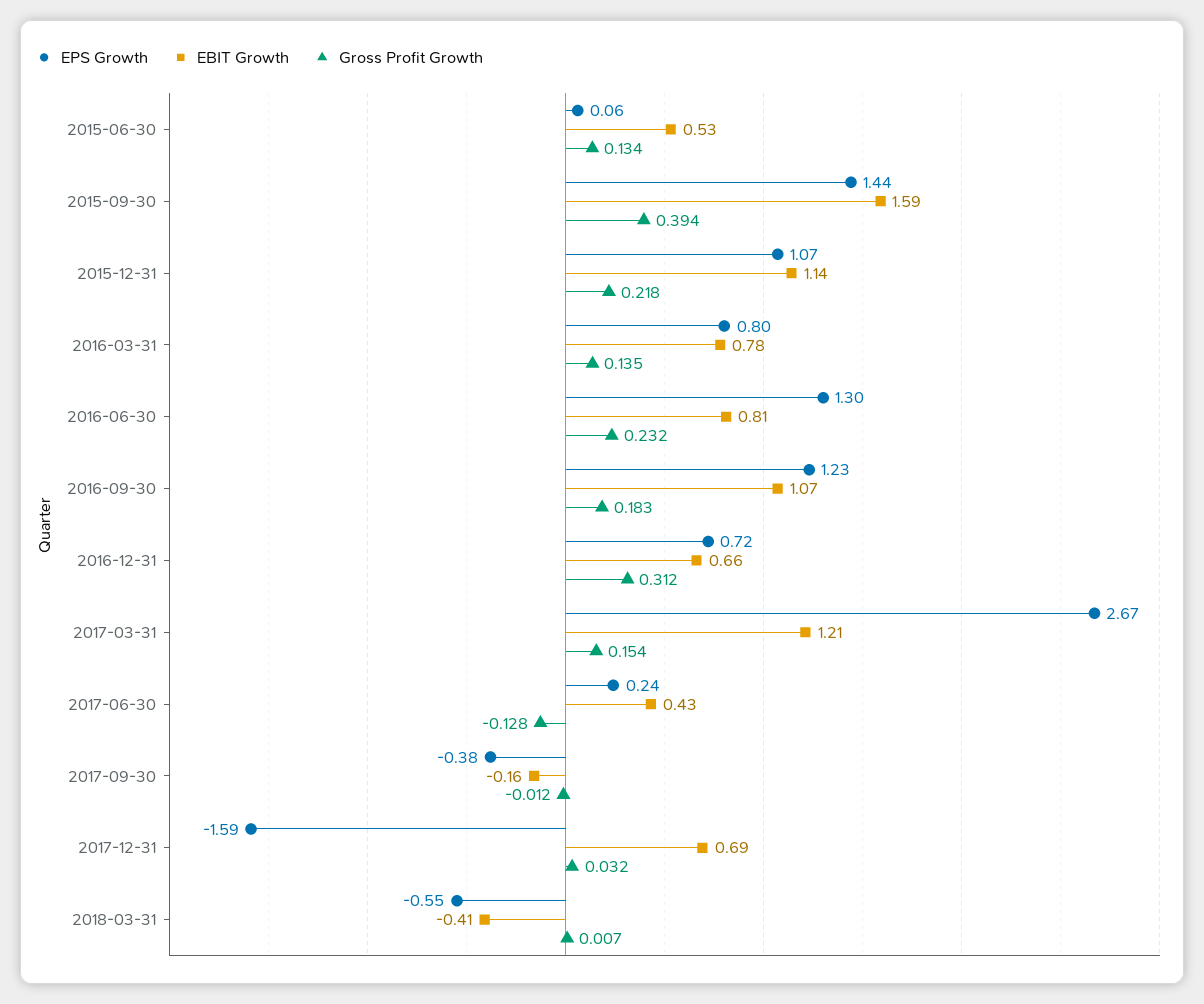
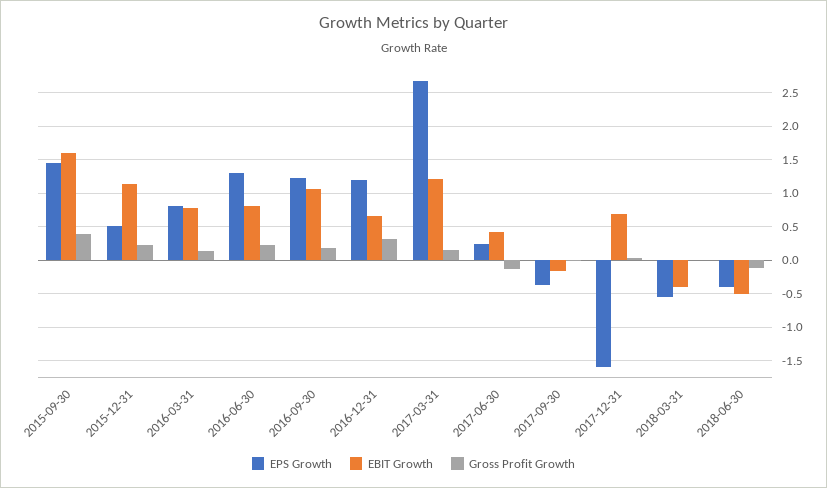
EPS Growth, 2015-06-30: 0.06 -> none
EBIT Growth, 2015-06-30: 0.53 -> none
Gross Profit Growth, 2015-06-30: 0.134 -> none
EPS Growth, 2015-12-31: 1.07 -> 0.5
EPS Growth, 2016-12-31: 0.72 -> 1.2
EPS Growth, 2018-06-30: none -> -0.4
EBIT Growth, 2018-06-30: none -> -0.5
Gross Profit Growth, 2018-06-30: none -> -0.1

